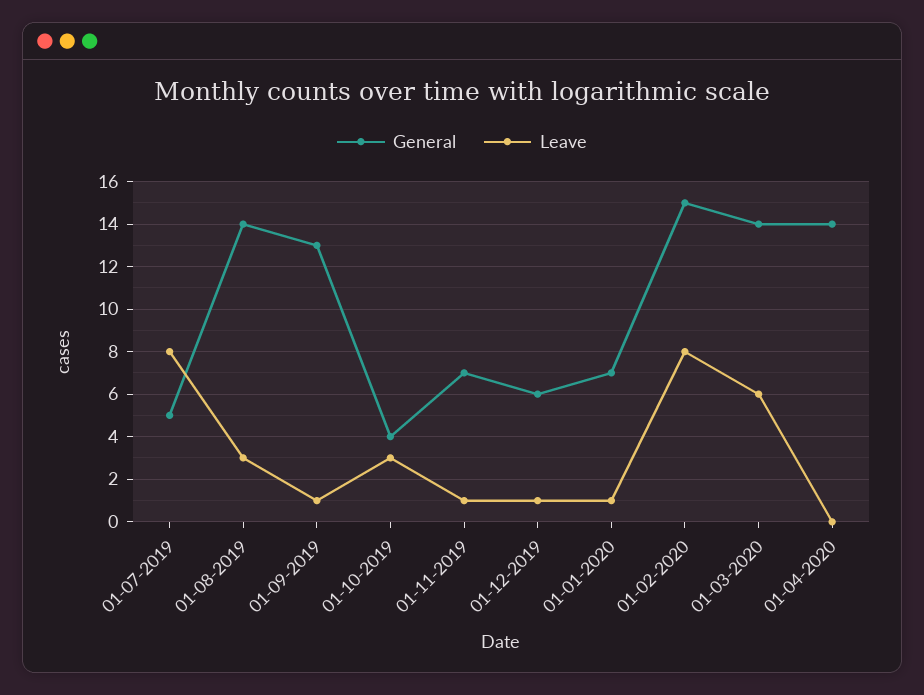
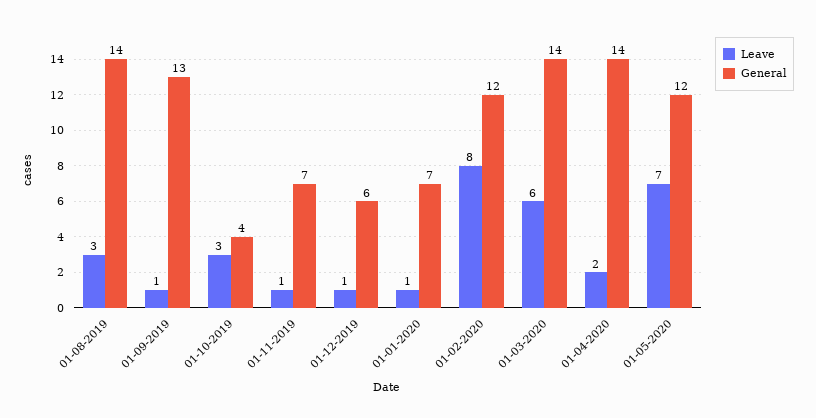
General, 01-07-2019: 5 -> none
Leave, 01-07-2019: 8 -> none
General, 01-02-2020: 15 -> 12
Leave, 01-04-2020: 0 -> 2
Leave, 01-05-2020: none -> 7
General, 01-05-2020: none -> 12

